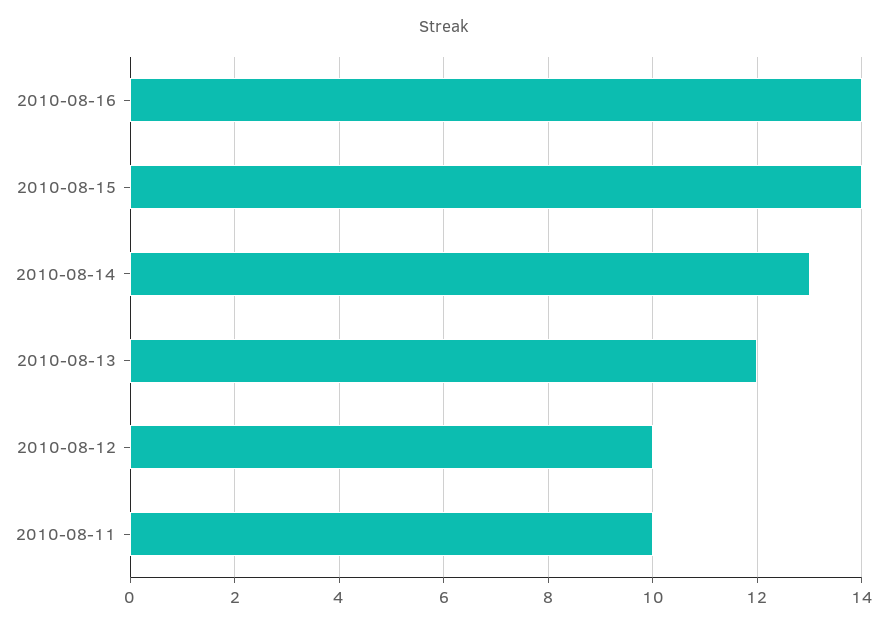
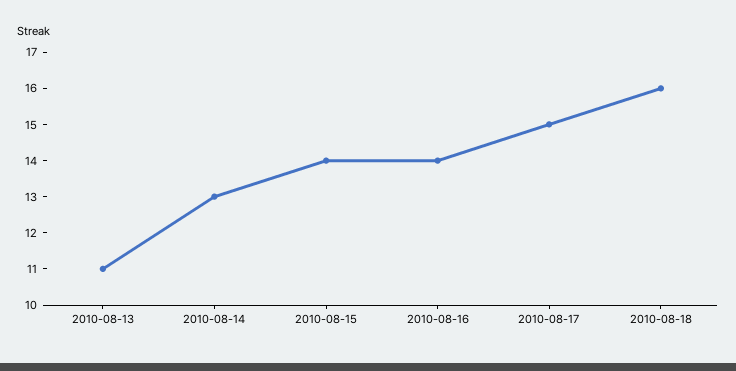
2010-08-13: 12 -> 11
2010-08-12: 10 -> none
2010-08-11: 10 -> none
2010-08-17: none -> 15
2010-08-18: none -> 16

